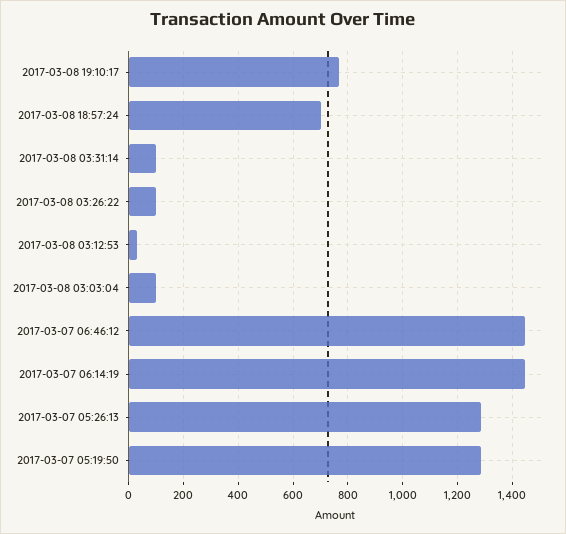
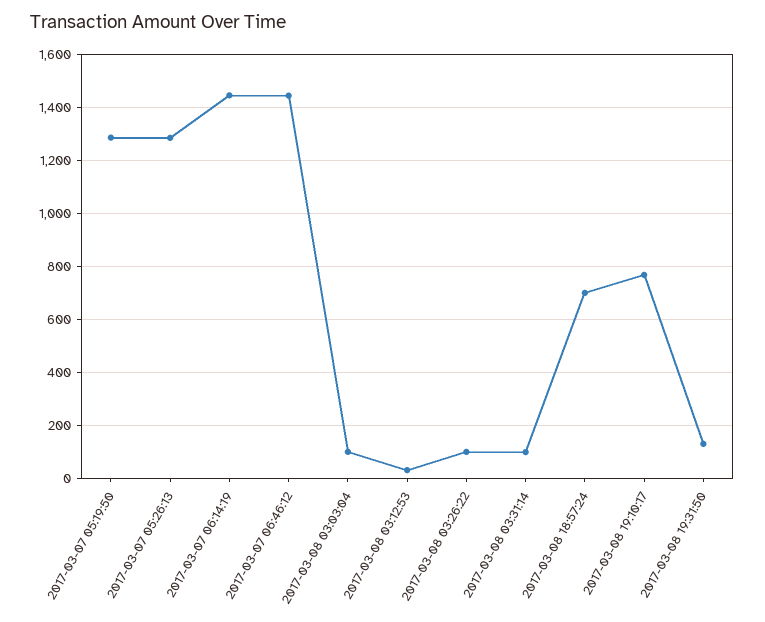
2017-03-08 19:31:50: none -> 125

